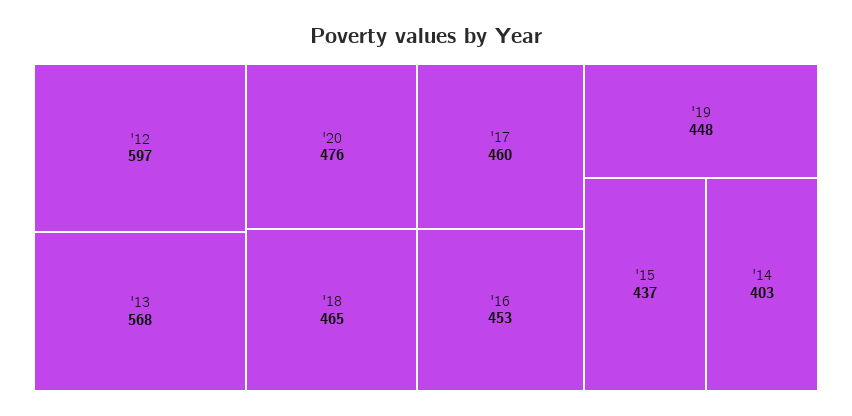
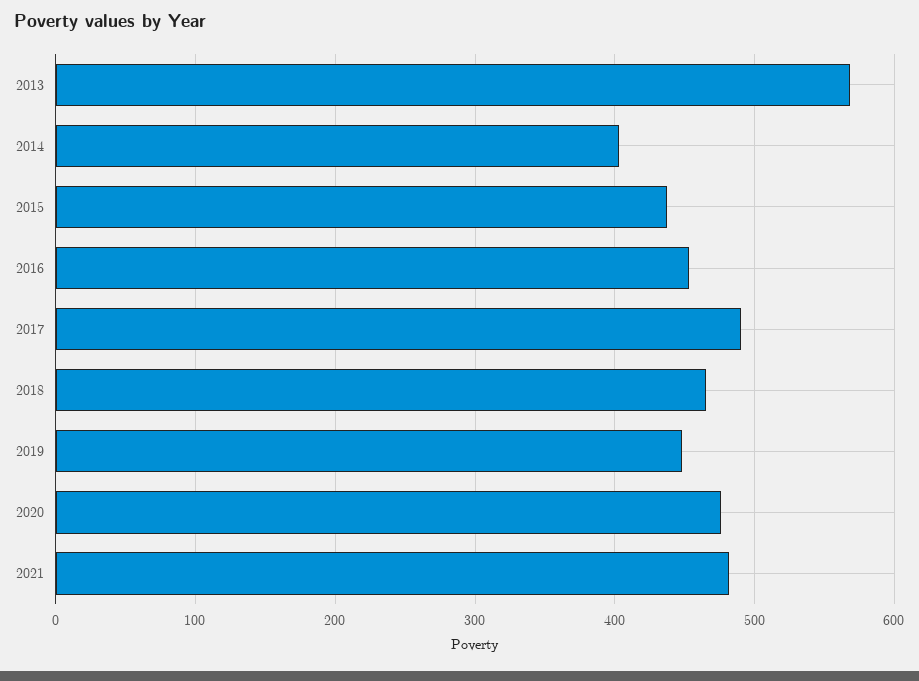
'12: 597 -> none
'17: 460 -> 490
2021: none -> 480

